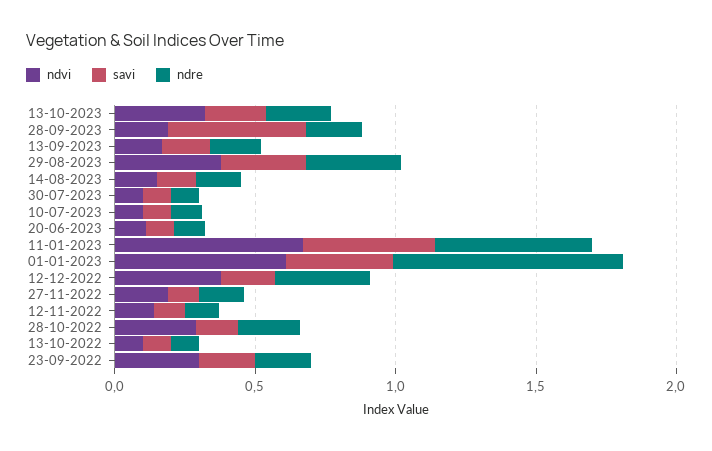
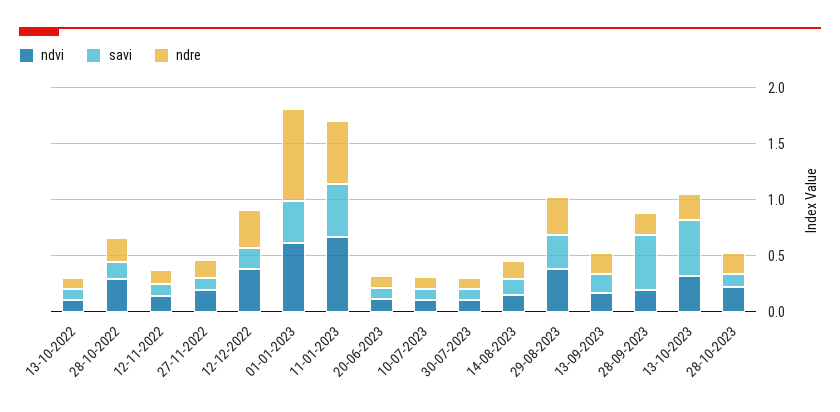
savi, 13-10-2023: 0.2 -> 0.5
ndvi, 23-09-2022: 0.3 -> none
savi, 23-09-2022: 0.2 -> none
ndre, 23-09-2022: 0.2 -> none
ndvi, 28-10-2023: none -> 0.2
savi, 28-10-2023: none -> 0.1
ndre, 28-10-2023: none -> 0.2

